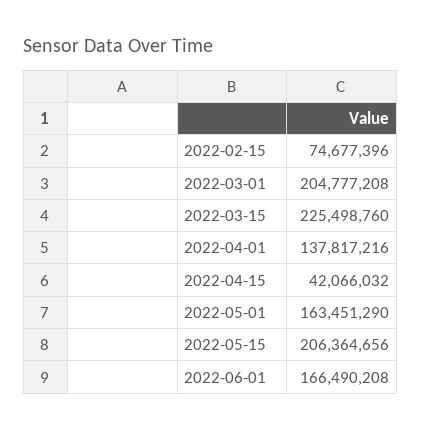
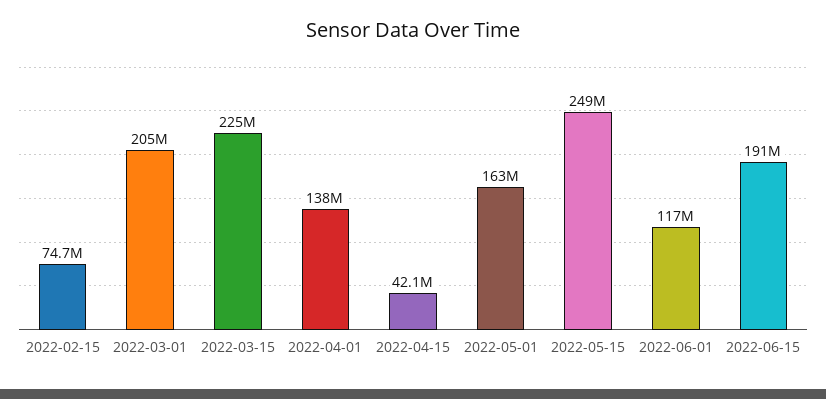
2022-05-15: 206364656 -> 249000000
2022-06-01: 166490208 -> 117000000
2022-06-15: none -> 191000000

